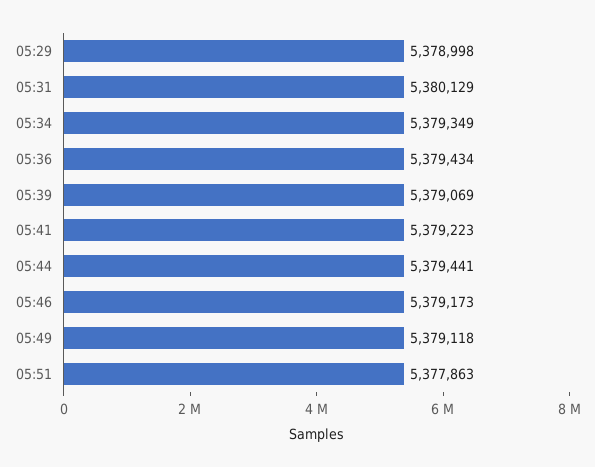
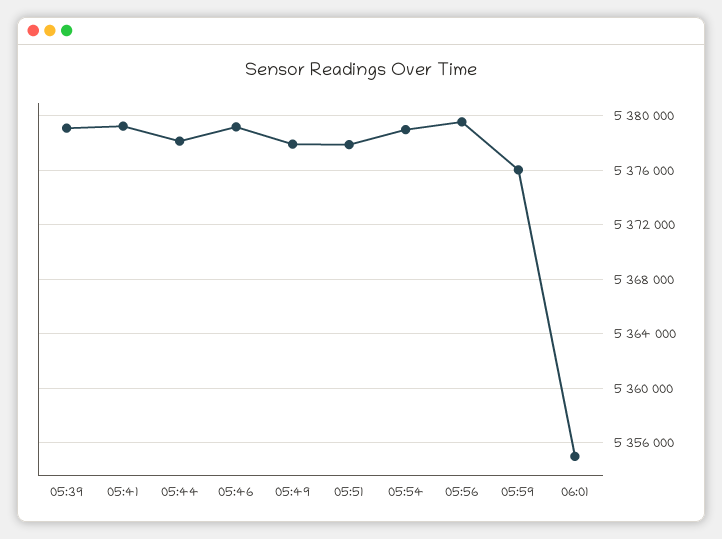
05:29: 5378998 -> none
05:31: 5380129 -> none
05:34: 5379349 -> none
05:36: 5379434 -> none
05:44: 5379441 -> 5378000
05:49: 5379118 -> 5378000
05:54: none -> 5379000
05:56: none -> 5379500
05:59: none -> 5376000
06:01: none -> 5355000

